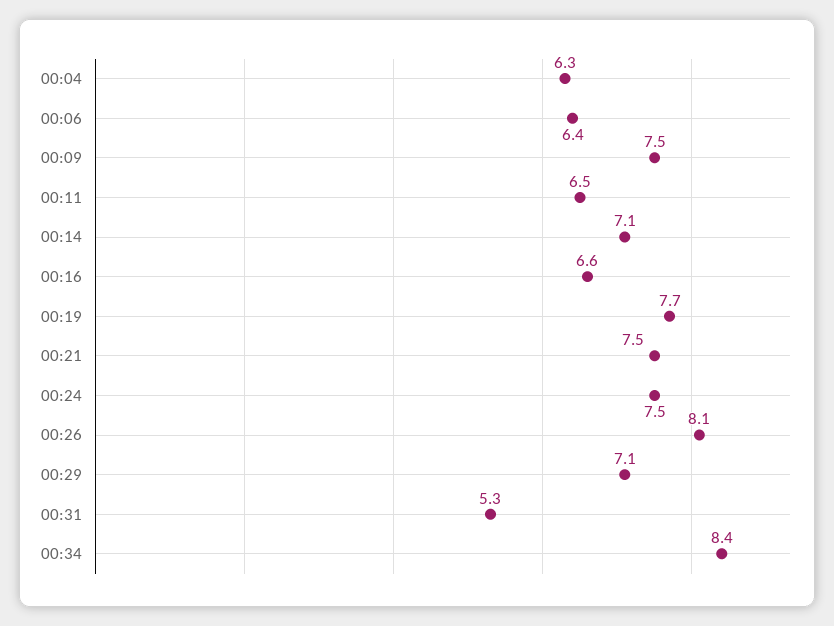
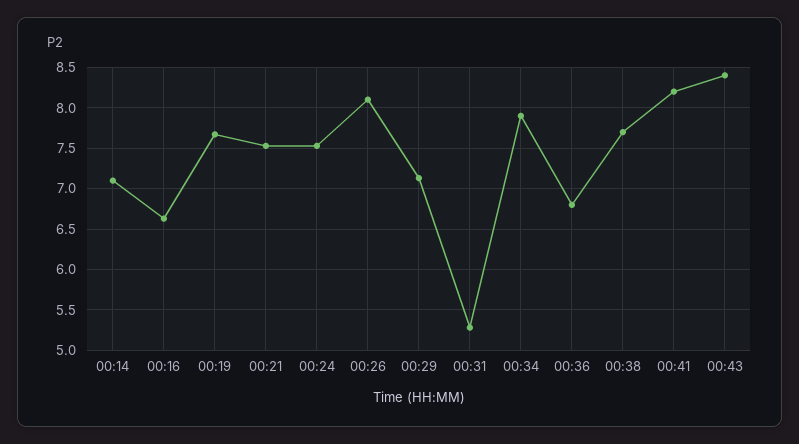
00:04: 6.3 -> none
00:06: 6.4 -> none
00:09: 7.5 -> none
00:11: 6.5 -> none
00:34: 8.4 -> 7.9
00:36: none -> 6.8
00:38: none -> 7.7
00:41: none -> 8.2
00:43: none -> 8.4

